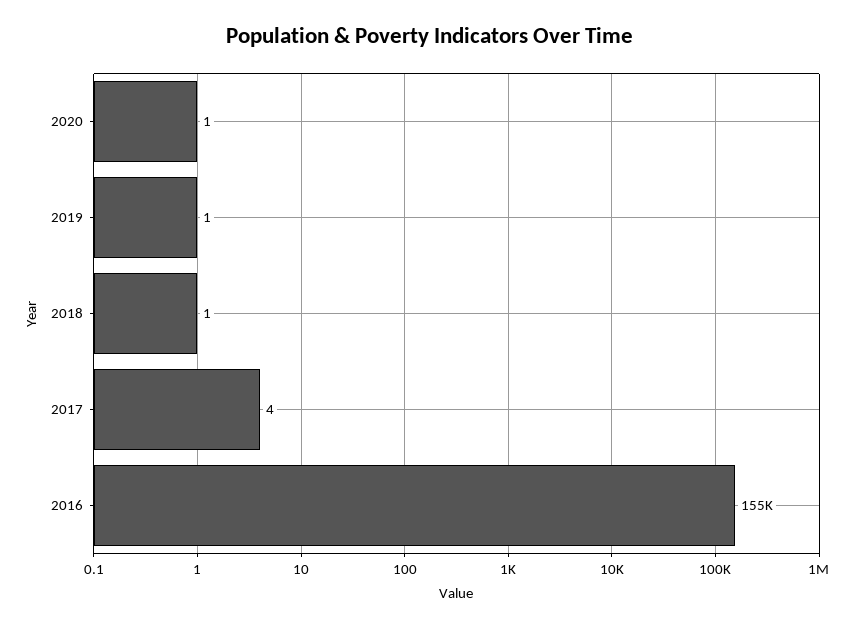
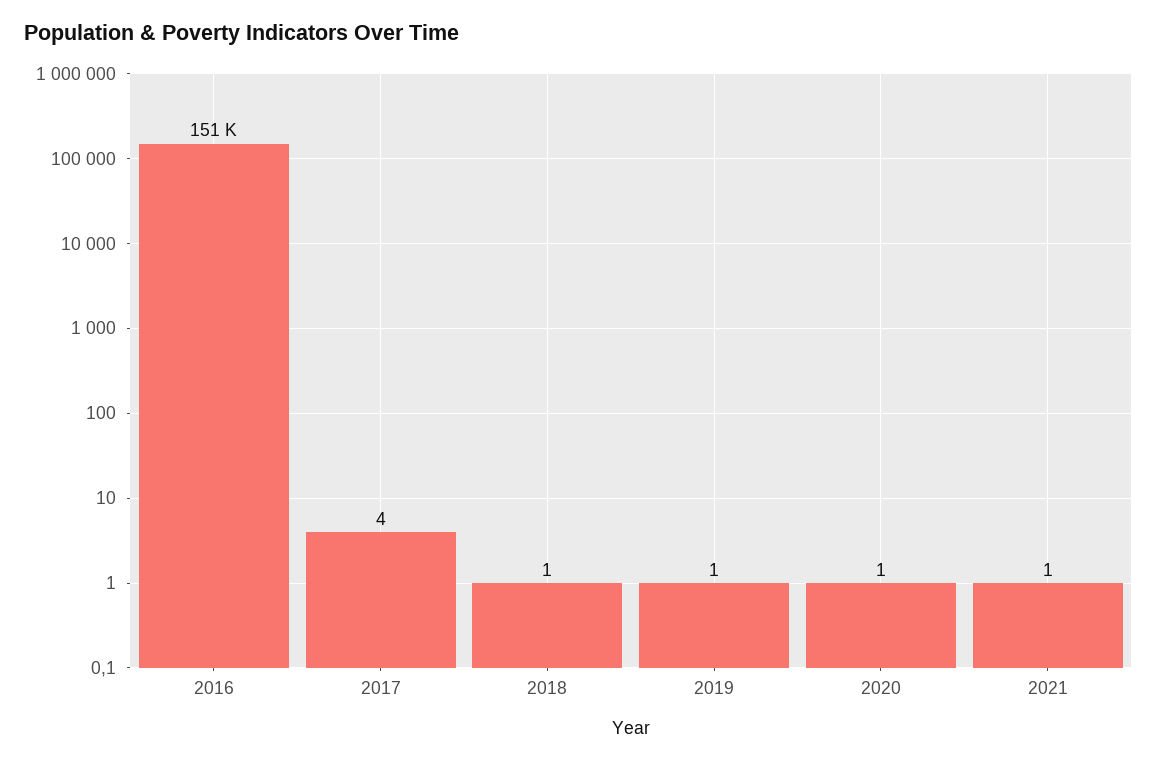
2016: 155000 -> 151000
2021: none -> 1

